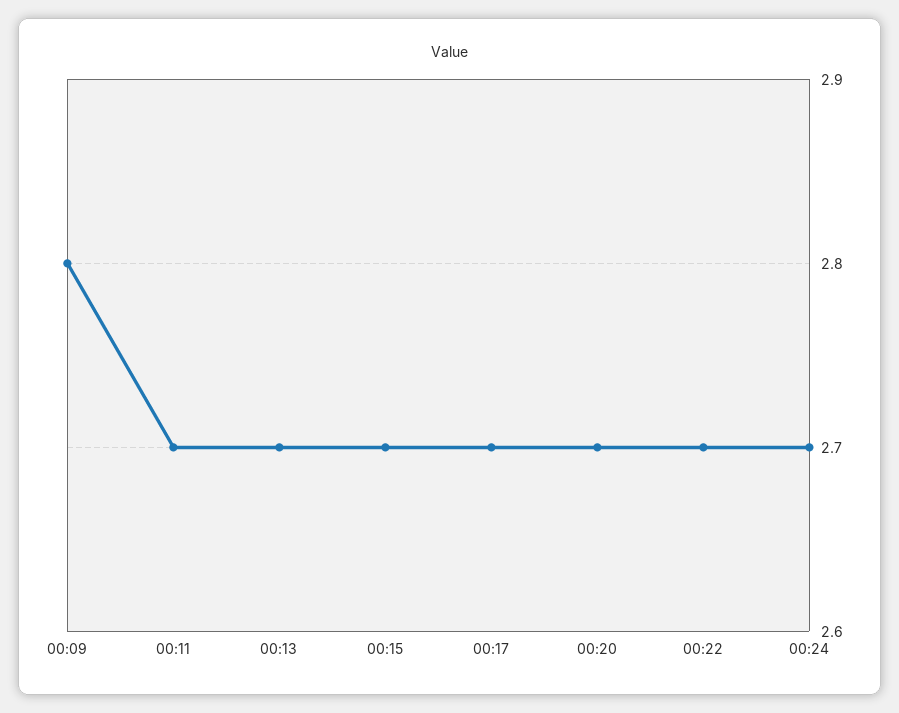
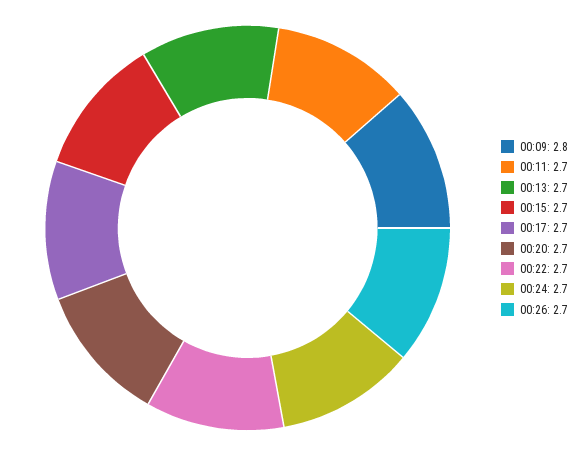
00:26: none -> 2.7

